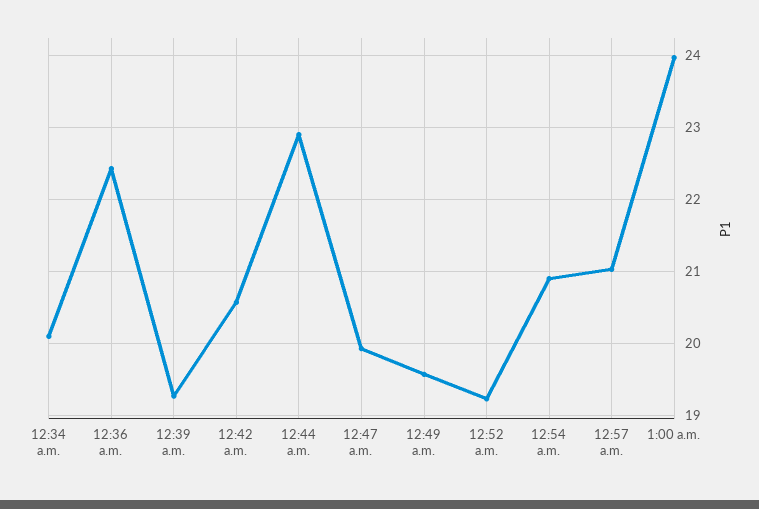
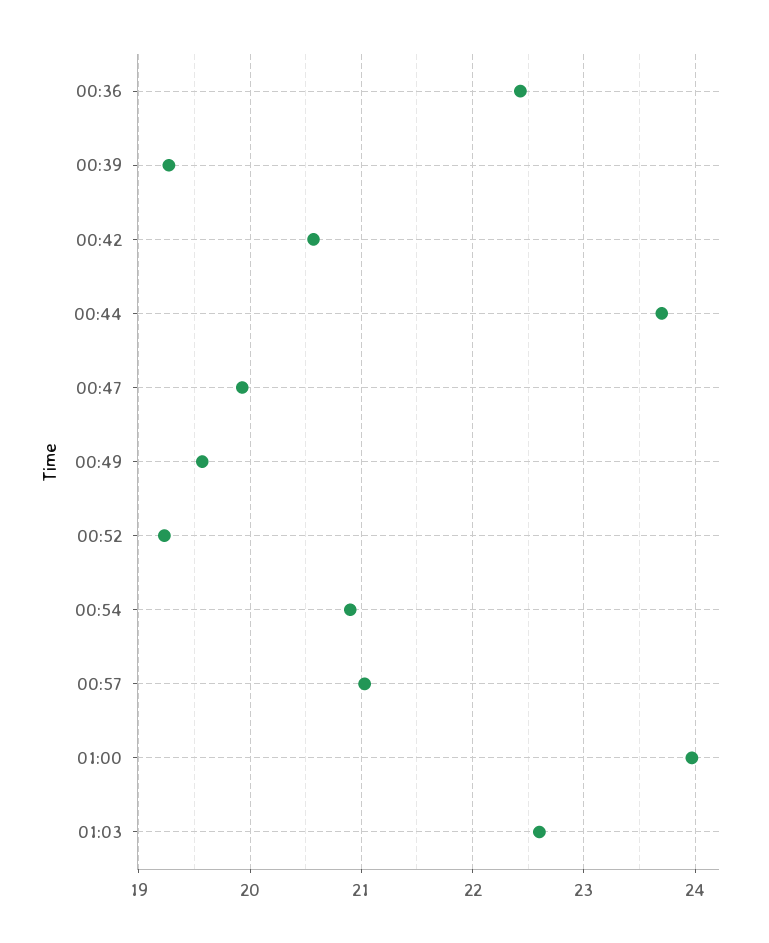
12:34 a.m.: 20.1 -> none
12:44 a.m.: 22.9 -> 23.7
01:03: none -> 22.6

